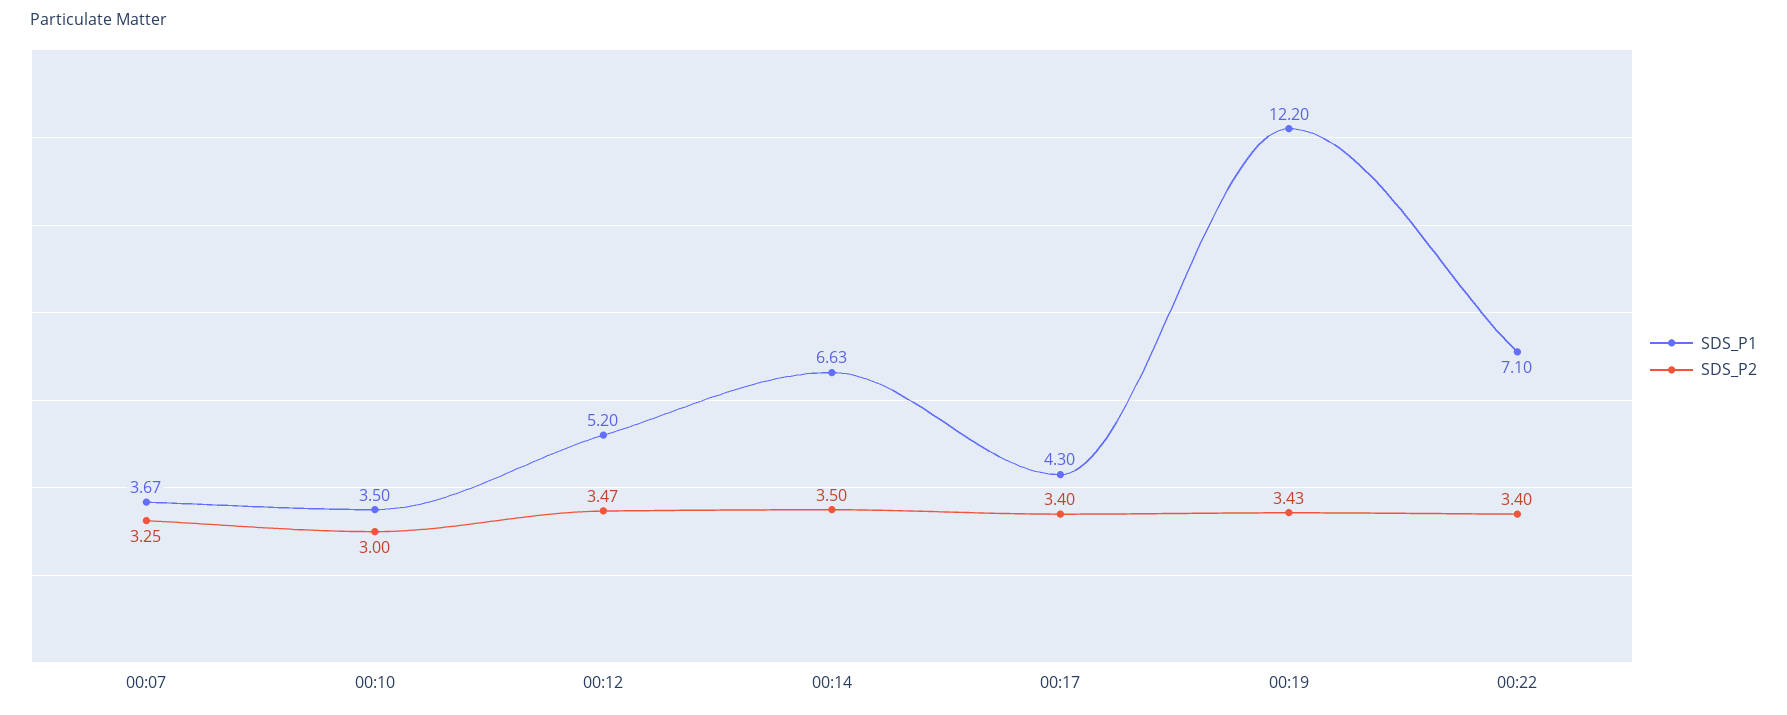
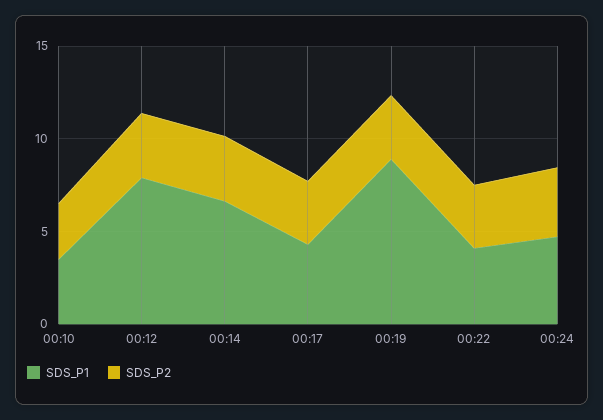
SDS_P1, 00:07: 3.67 -> none
SDS_P2, 00:07: 3.25 -> none
SDS_P1, 00:12: 5.2 -> 8
SDS_P1, 00:19: 12.2 -> 9
SDS_P1, 00:22: 7.1 -> 4
SDS_P1, 00:24: none -> 5
SDS_P2, 00:24: none -> 4

